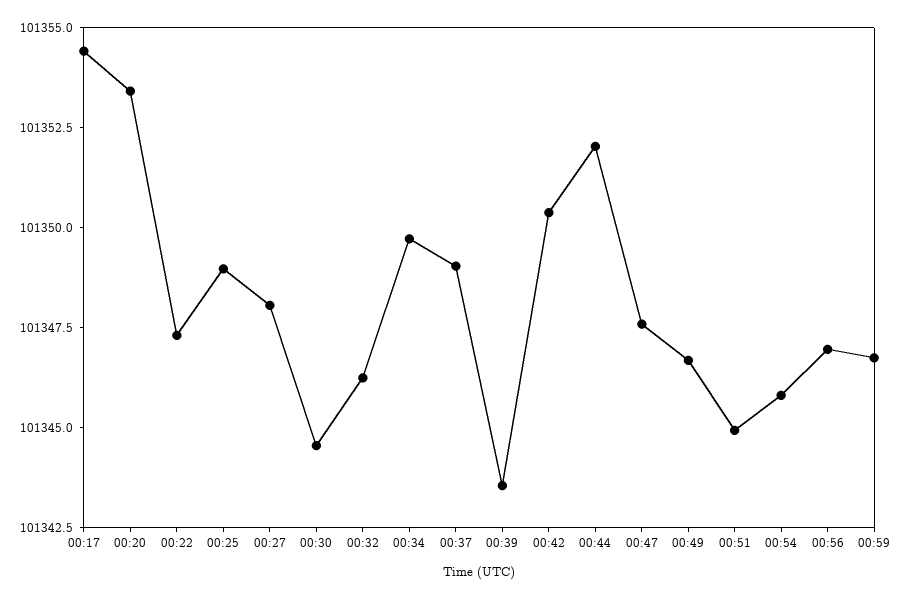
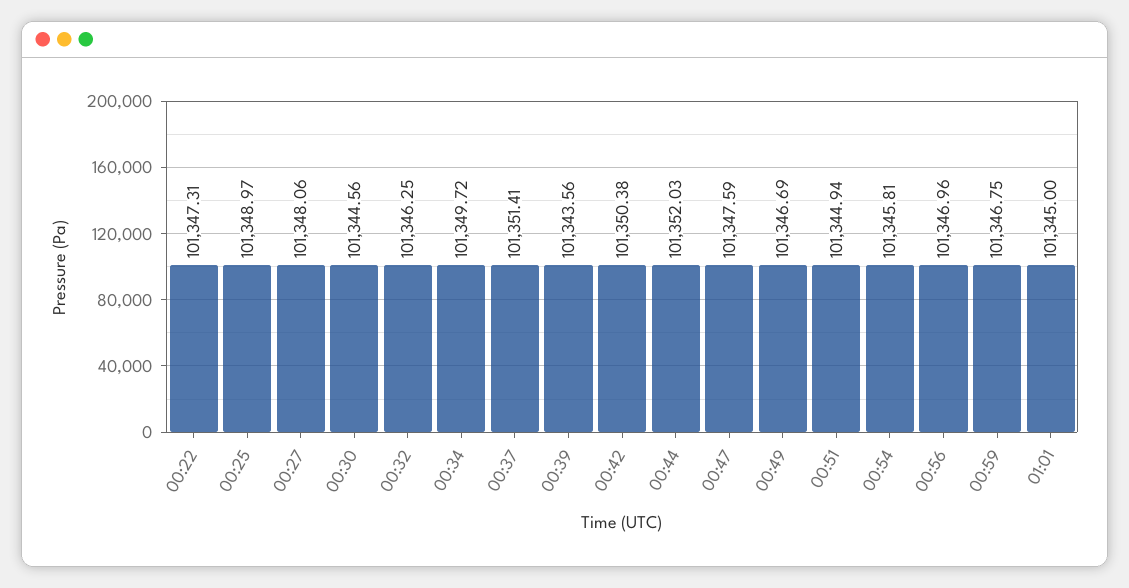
00:17: 101354.5 -> none
00:20: 101353.5 -> none
00:37: 101349 -> 101351.41
01:01: none -> 101345

